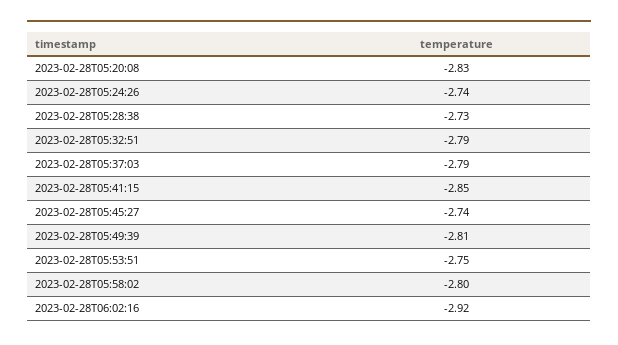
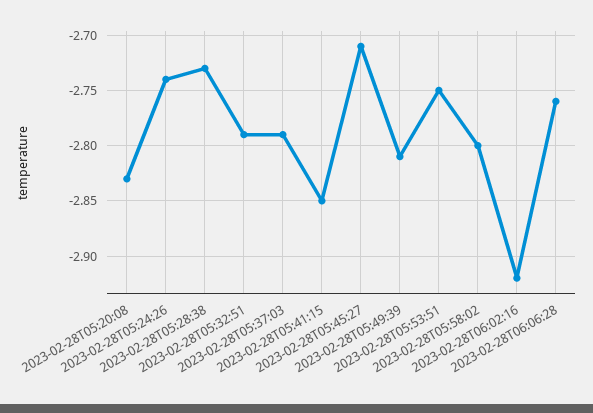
2023-02-28T05:45:27: -2.74 -> -2.71
2023-02-28T06:06:28: none -> -2.76

